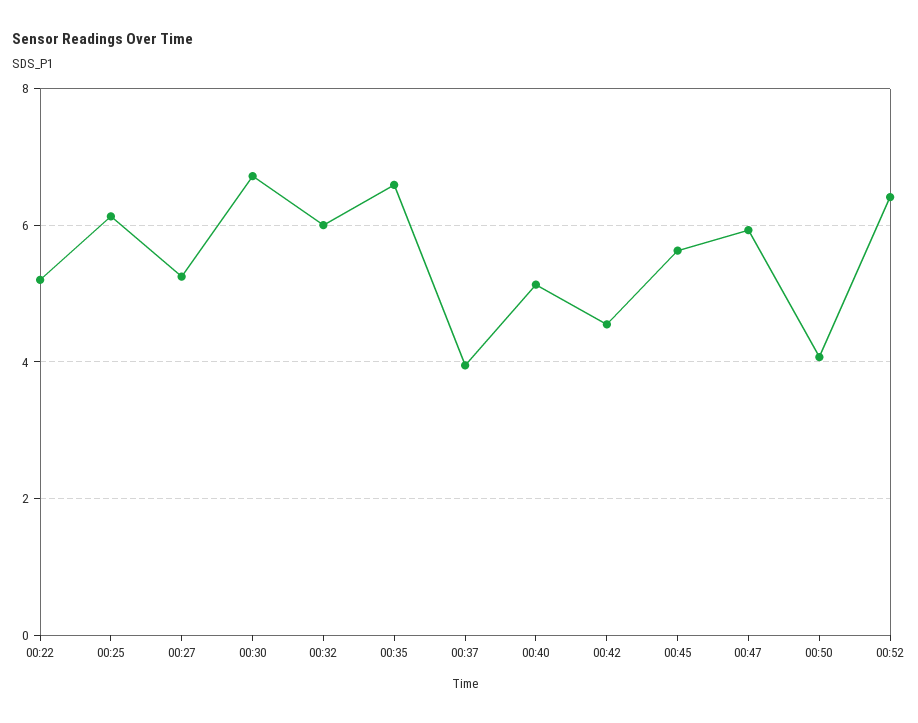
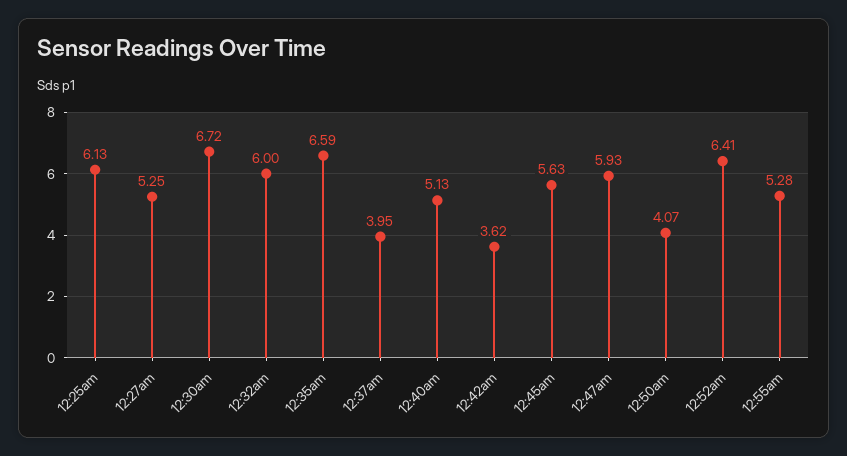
00:22: 5.2 -> none
00:42: 4.6 -> 3.62
12:55am: none -> 5.28

